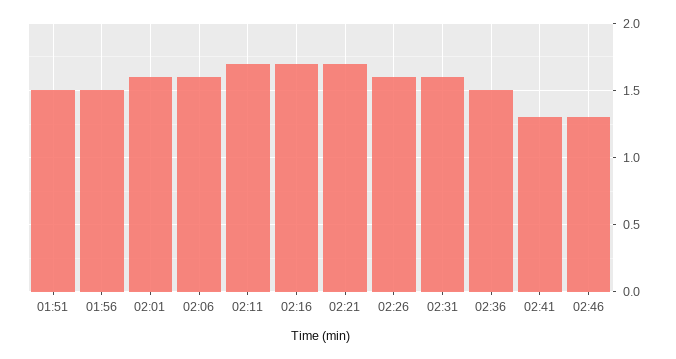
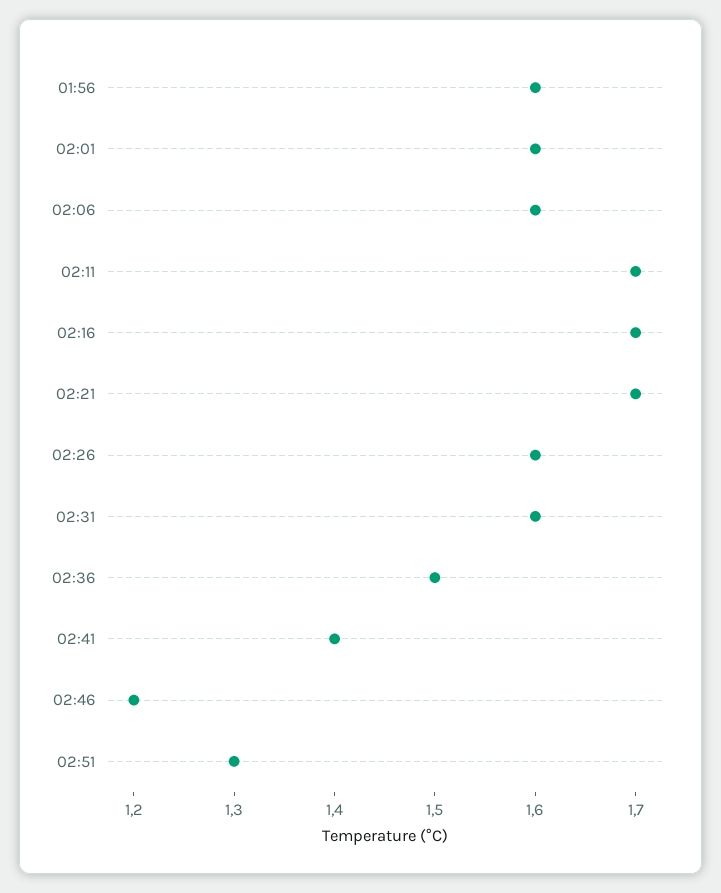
01:51: 1.5 -> none
01:56: 1.5 -> 1.6
02:41: 1.3 -> 1.4
02:46: 1.3 -> 1.2
02:51: none -> 1.3

